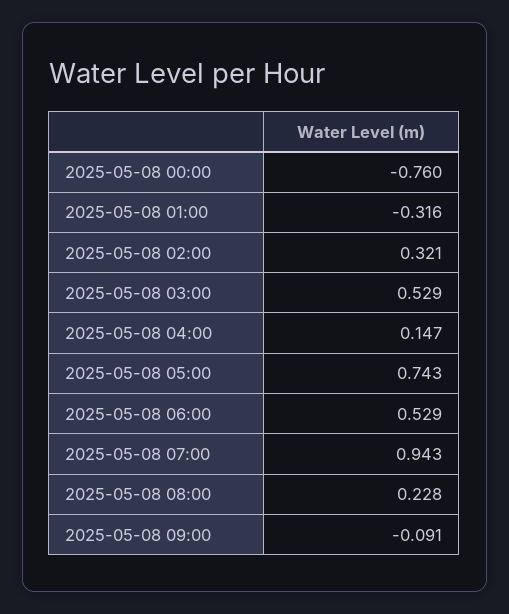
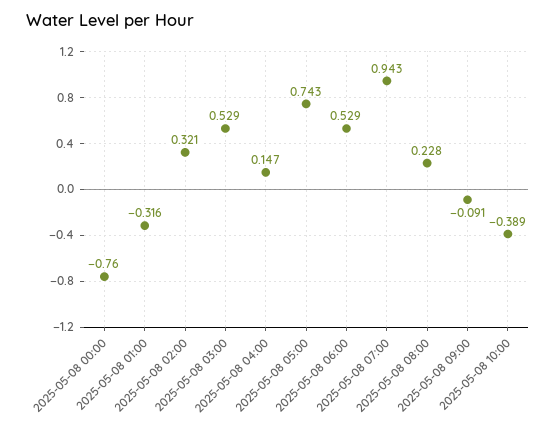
2025-05-08 10:00: none -> -0.389

